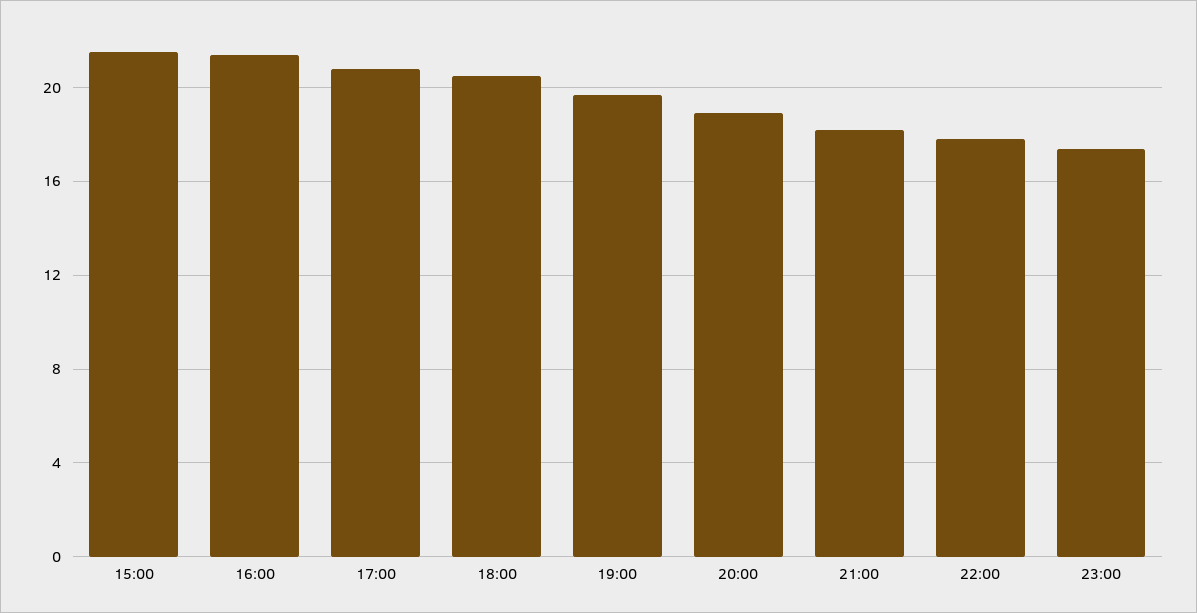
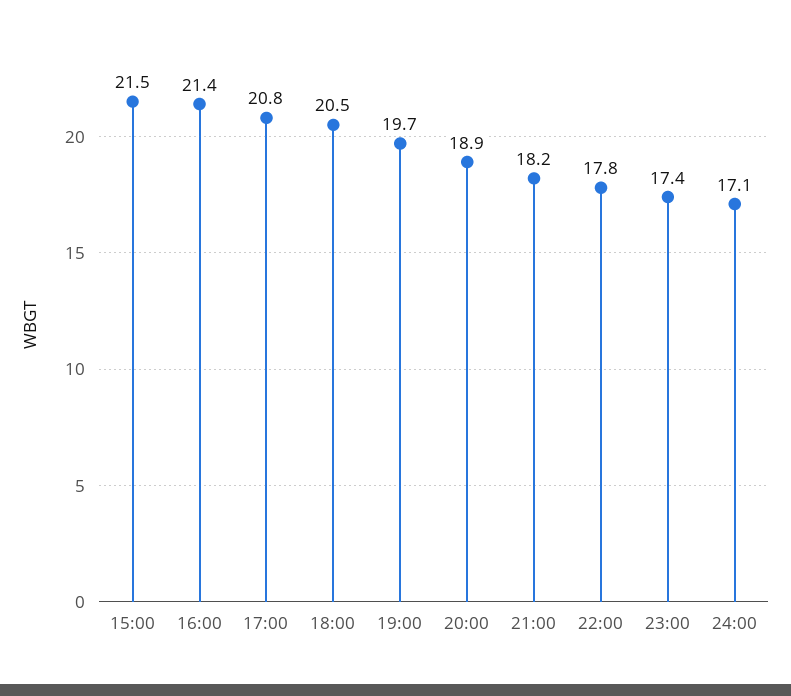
24:00: none -> 17.1

